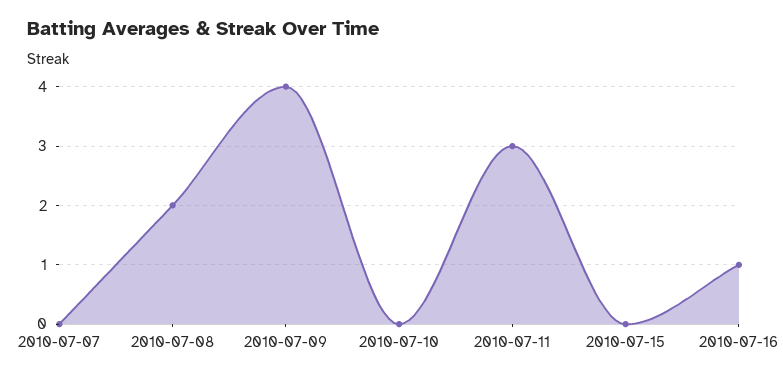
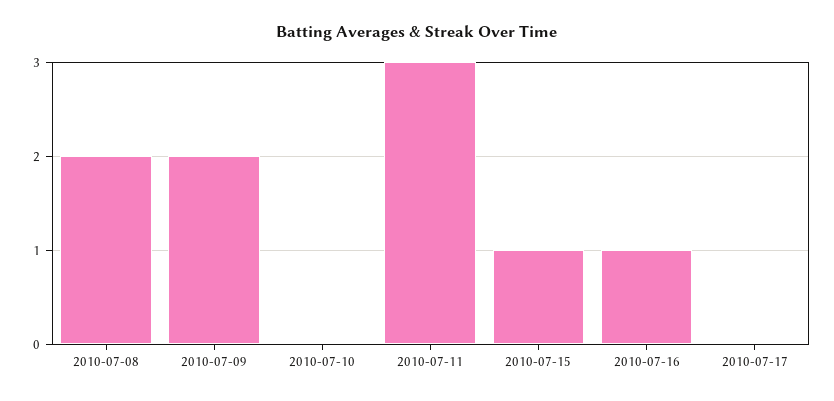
2010-07-07: 0 -> none
2010-07-09: 4 -> 2
2010-07-15: 0 -> 1
2010-07-17: none -> 0

